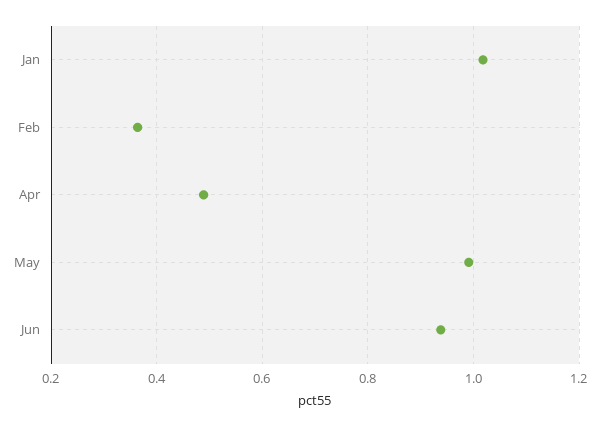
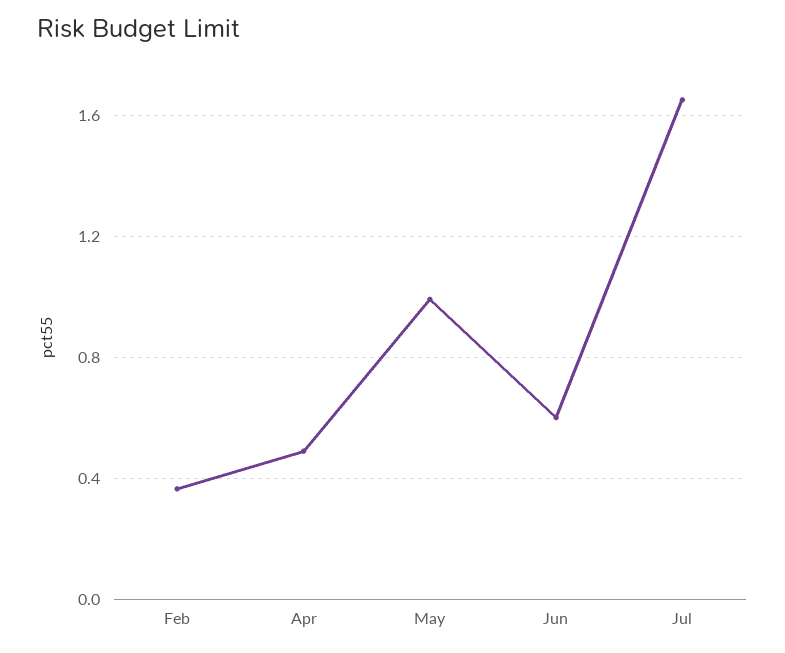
Jan: 1.02 -> none
Jun: 0.94 -> 0.6
Jul: none -> 1.65

